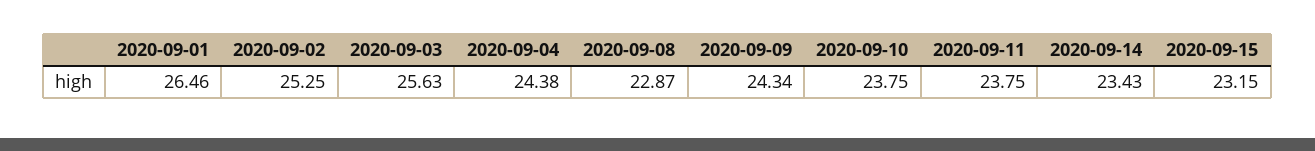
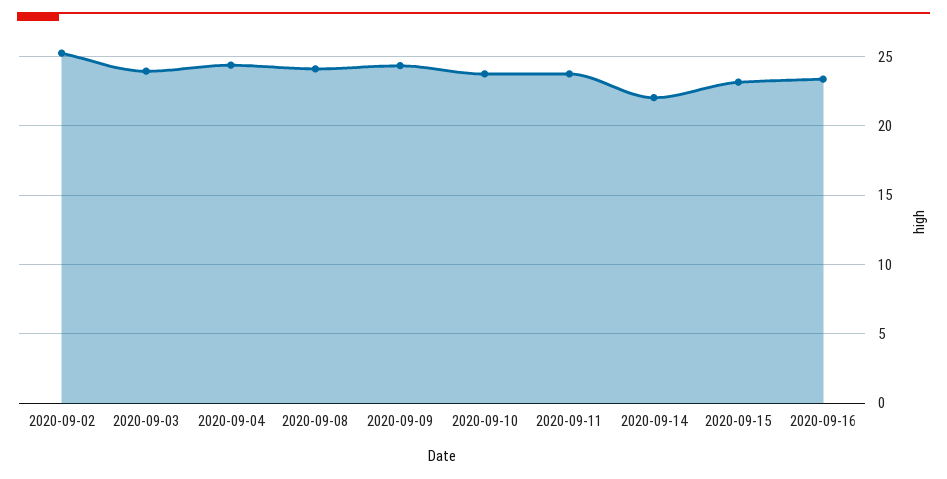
2020-09-01: 26.46 -> none
2020-09-03: 25.63 -> 24
2020-09-08: 22.87 -> 24
2020-09-14: 23.43 -> 22
2020-09-16: none -> 23.5

